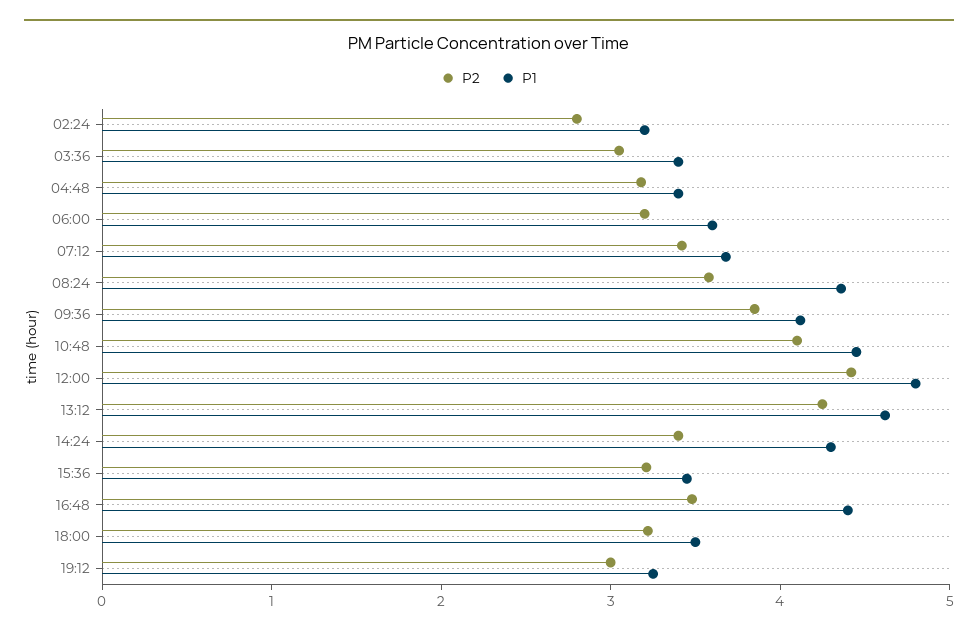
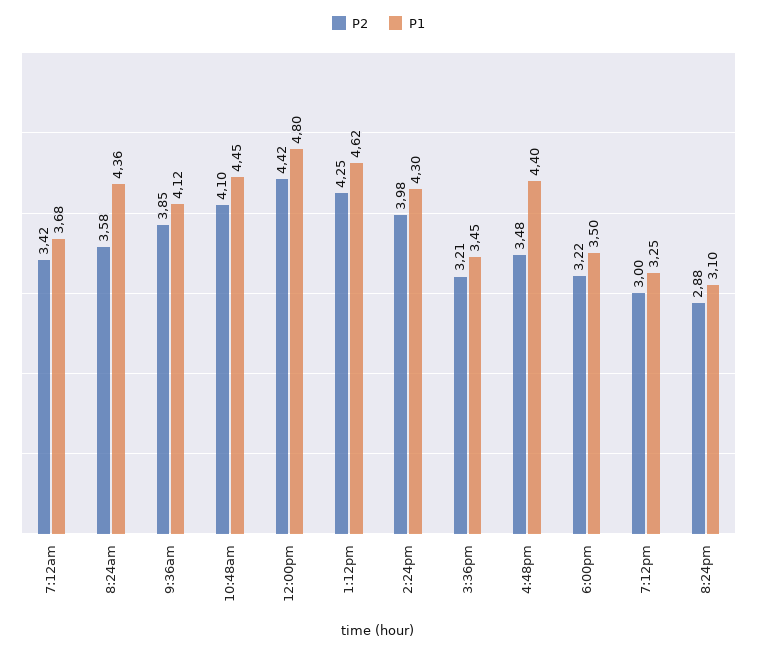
P2, 02:24: 2.8 -> none
P1, 02:24: 3.2 -> none
P2, 03:36: 3 -> none
P1, 03:36: 3.4 -> none
P2, 04:48: 3.2 -> none
P1, 04:48: 3.4 -> none
P2, 06:00: 3.2 -> none
P1, 06:00: 3.6 -> none
P2, 14:24: 3.4 -> 3.98
P2, 8:24pm: none -> 2.88
P1, 8:24pm: none -> 3.1

